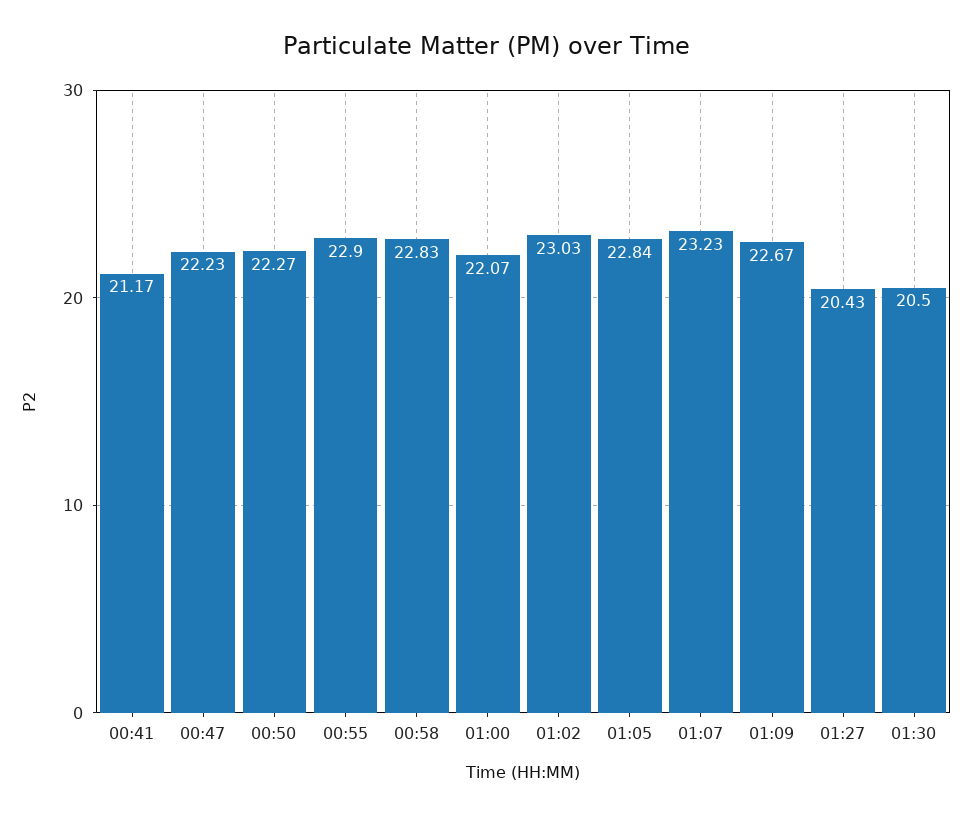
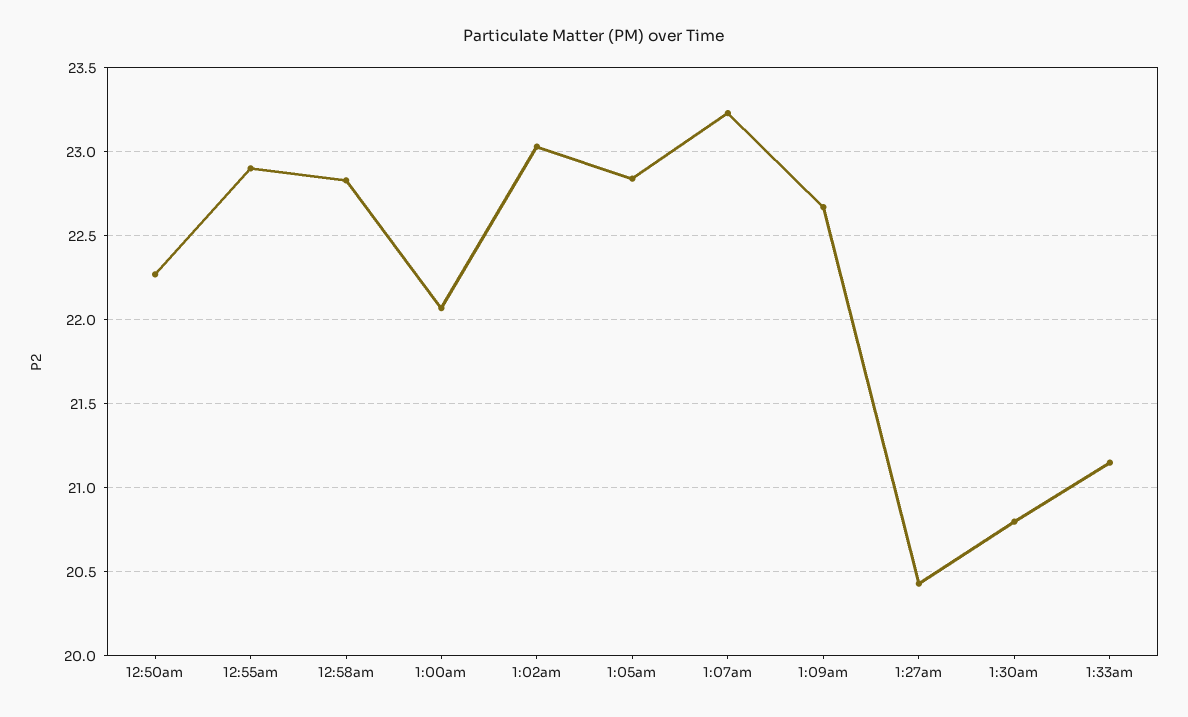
00:41: 21.17 -> none
00:47: 22.23 -> none
01:30: 20.5 -> 20.8
1:33am: none -> 21.15

